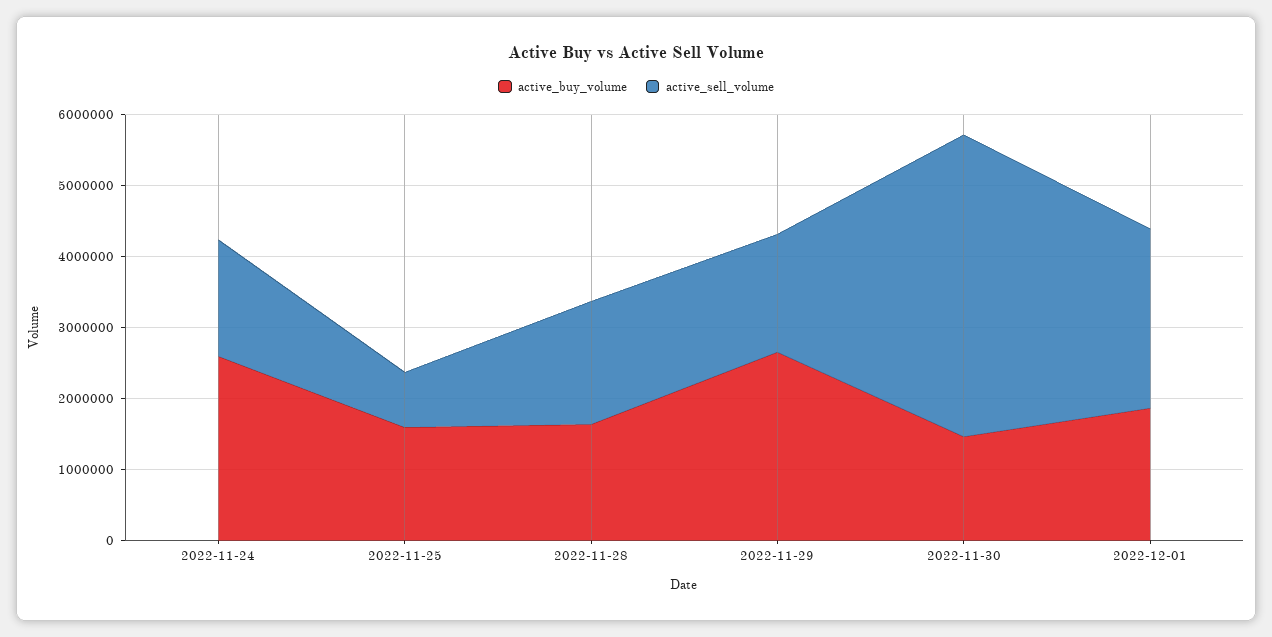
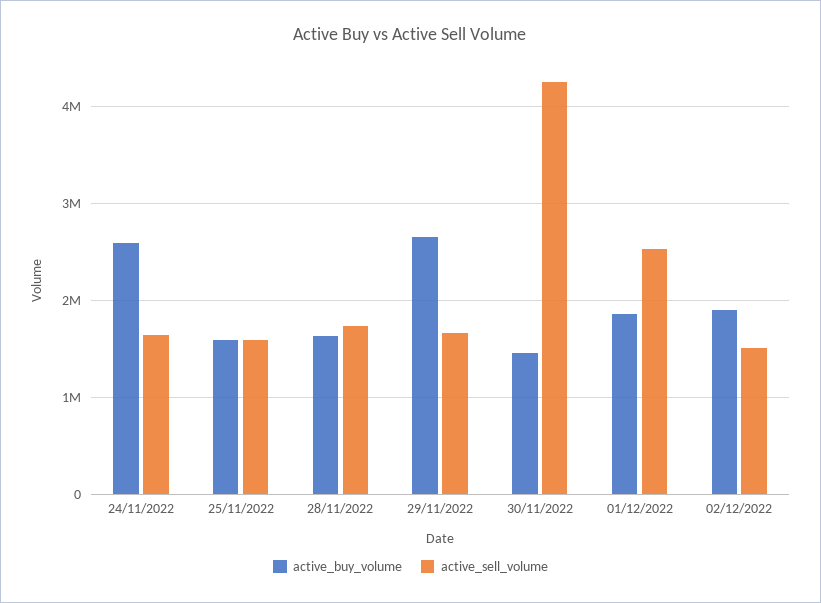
active_sell_volume, 2022-11-25: 800000 -> 1600000
active_buy_volume, 02/12/2022: none -> 1900000
active_sell_volume, 02/12/2022: none -> 1500000

